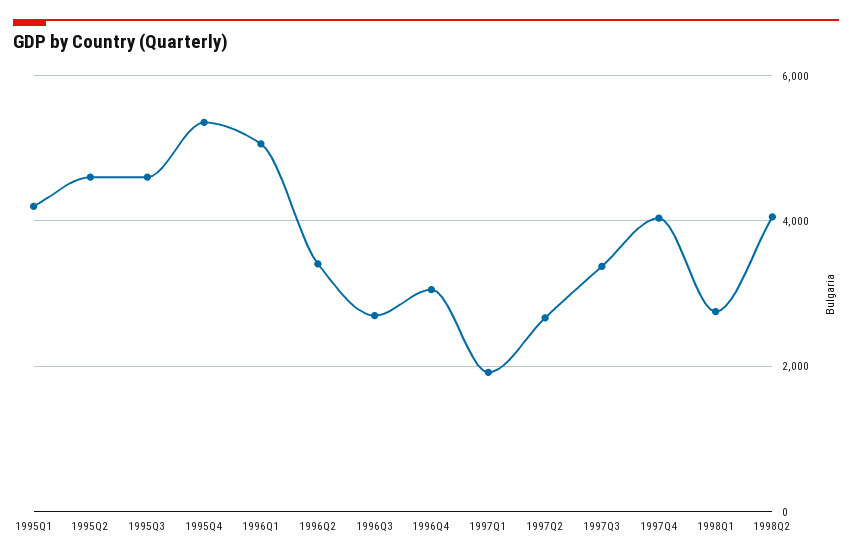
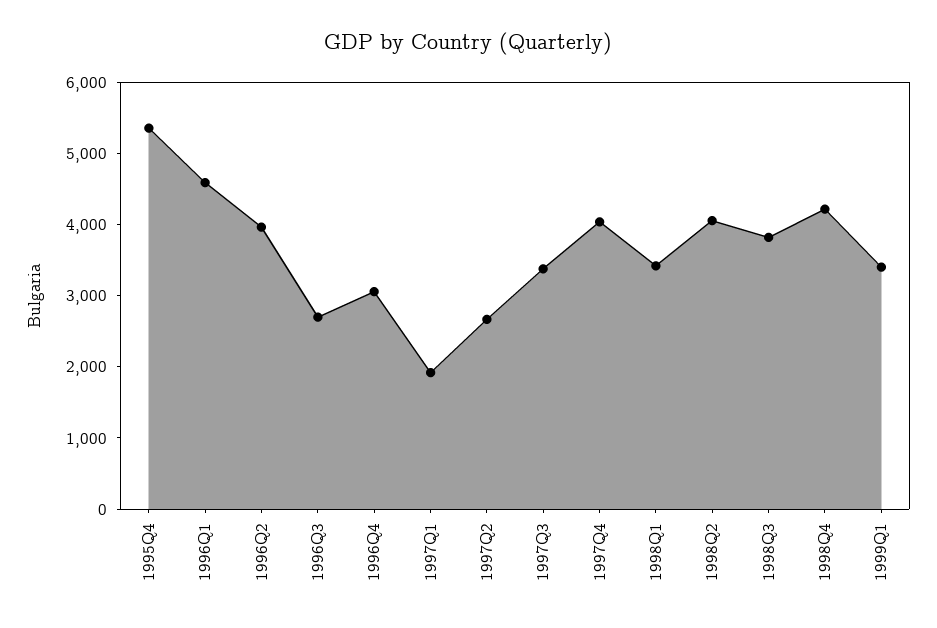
1995Q1: 4200 -> none
1995Q2: 4600 -> none
1995Q3: 4600 -> none
1996Q1: 5000 -> 4600
1996Q2: 3400 -> 4000
1998Q1: 2800 -> 3400
1998Q3: none -> 3800
1998Q4: none -> 4200
1999Q1: none -> 3400

